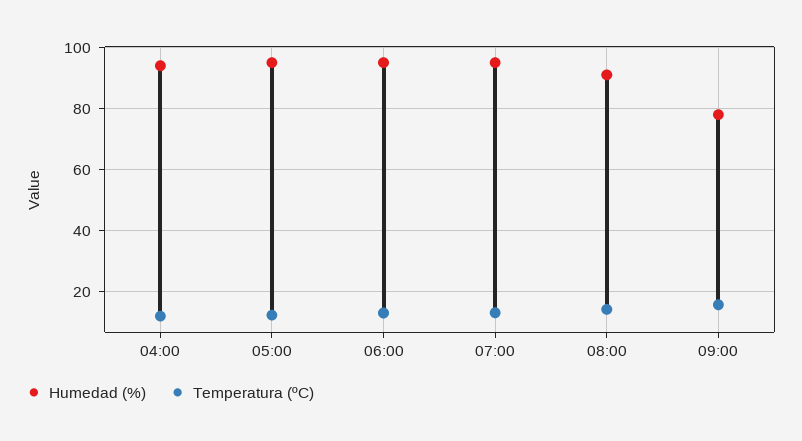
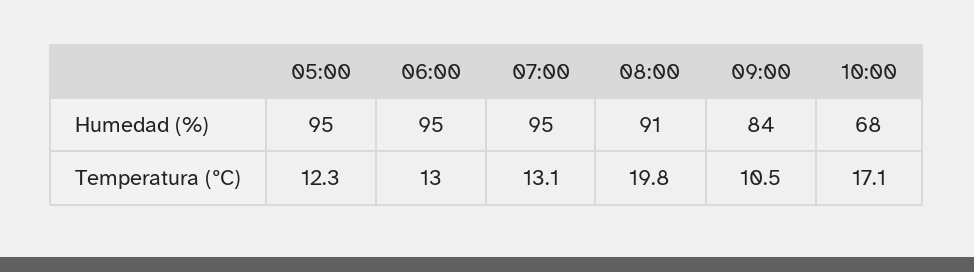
Humedad (%), 04:00: 94 -> none
Temperatura (ºC), 04:00: 12 -> none
Temperatura (ºC), 08:00: 14 -> 19.8
Humedad (%), 09:00: 78 -> 84
Temperatura (ºC), 09:00: 16 -> 10.5
Humedad (%), 10:00: none -> 68
Temperatura (ºC), 10:00: none -> 17.1

